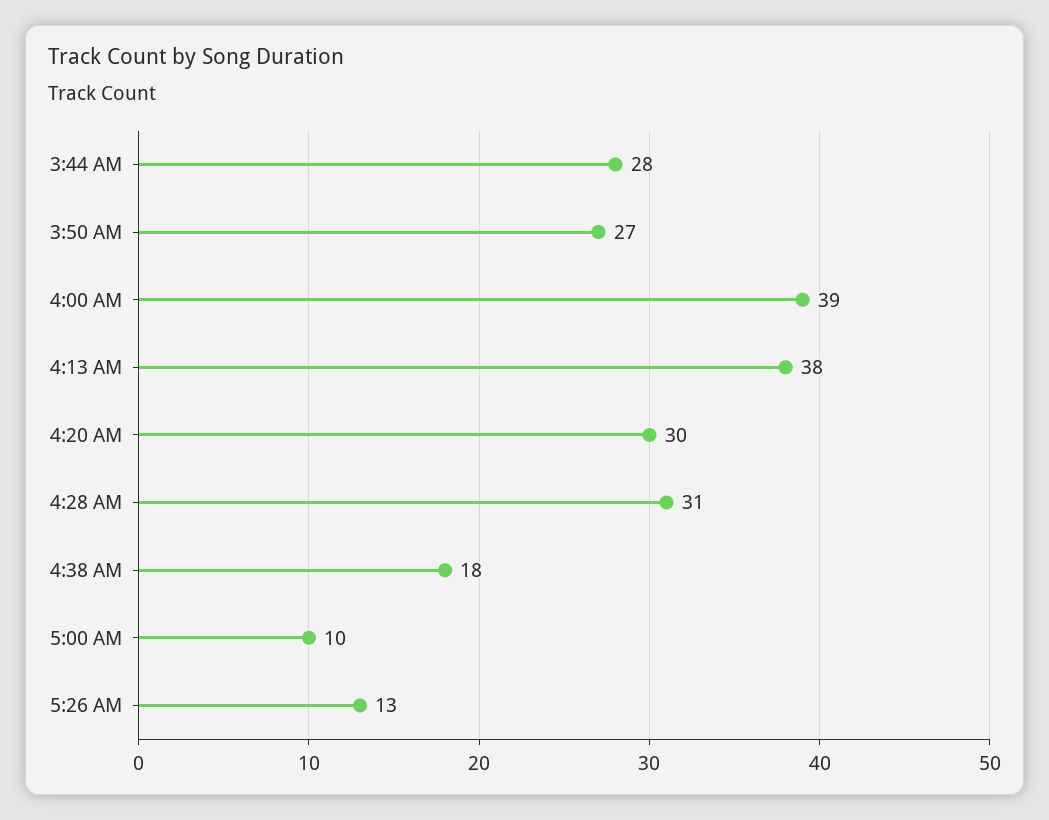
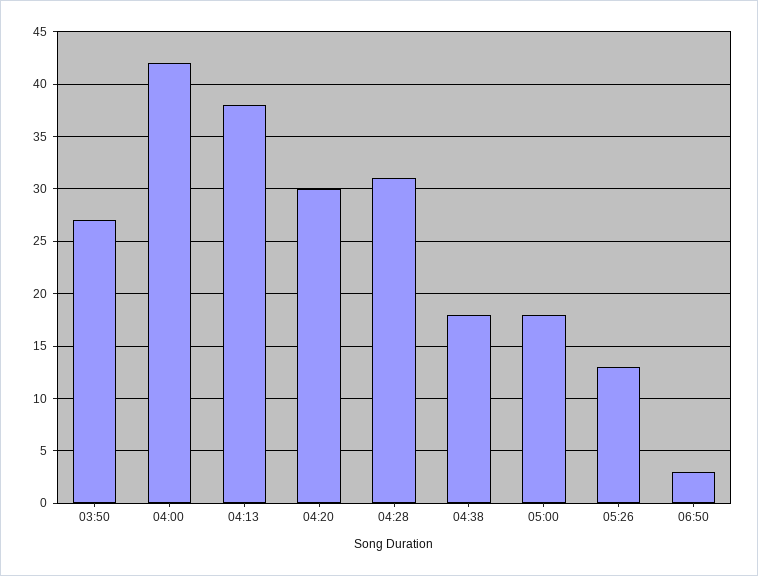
3:44 AM: 28 -> none
4:00 AM: 39 -> 42
5:00 AM: 10 -> 18
06:50: none -> 3

